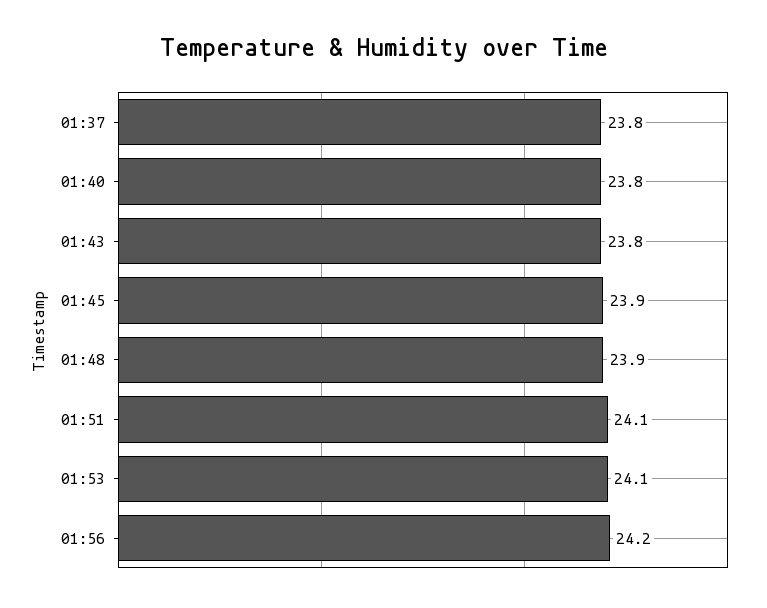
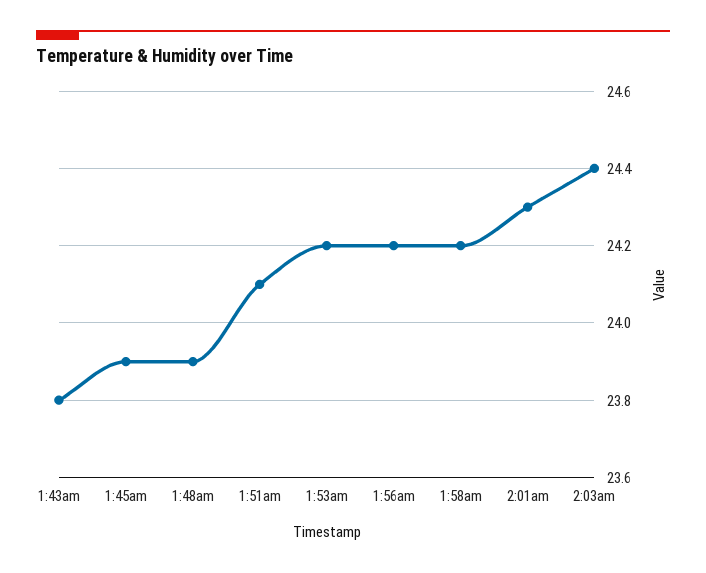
01:37: 23.8 -> none
01:40: 23.8 -> none
01:53: 24.1 -> 24.2
1:58am: none -> 24.2
2:01am: none -> 24.3
2:03am: none -> 24.4

